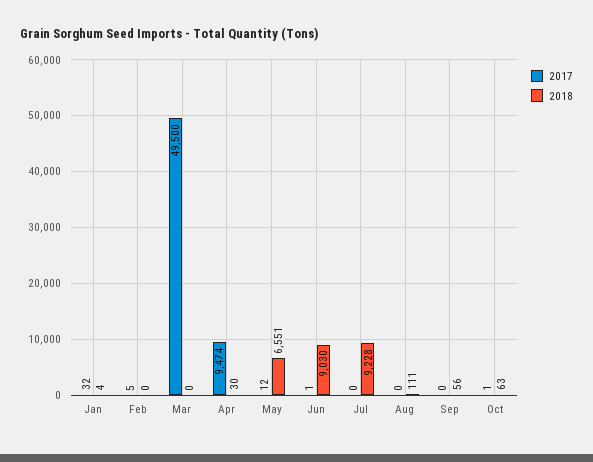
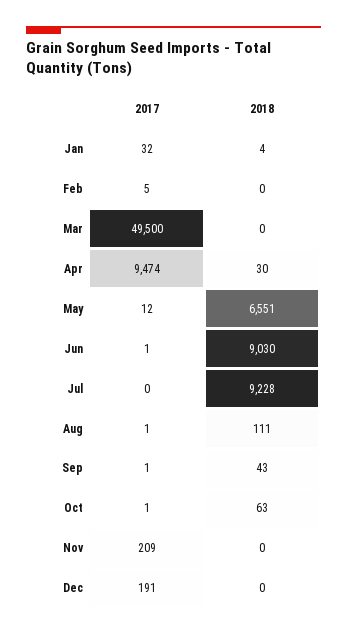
2017, Aug: 0 -> 1
2017, Sep: 0 -> 1
2018, Sep: 56 -> 43
2017, Nov: none -> 209
2018, Nov: none -> 0
2017, Dec: none -> 191
2018, Dec: none -> 0

